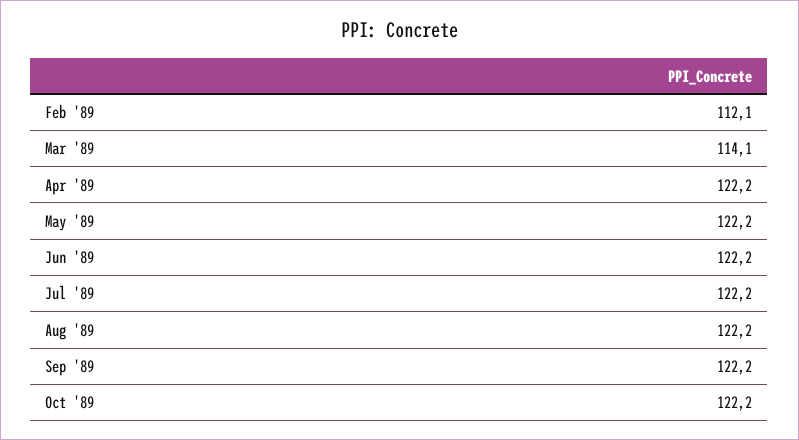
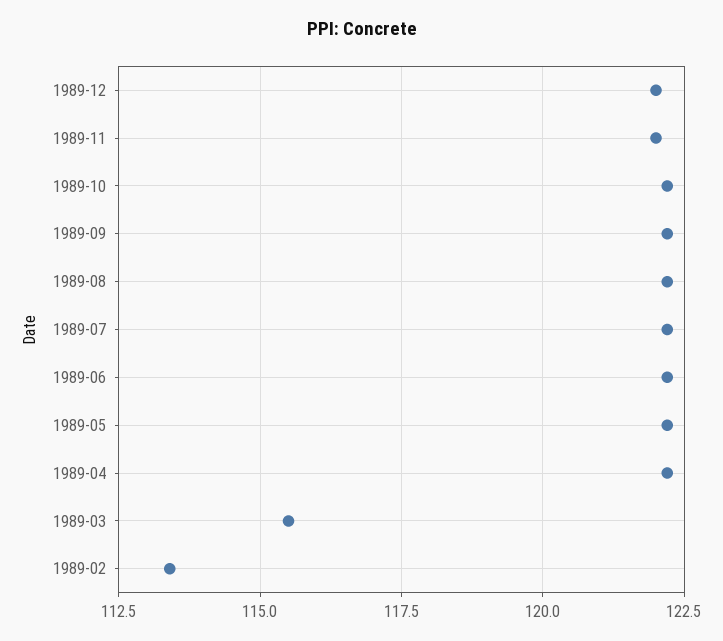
Feb '89: 112.1 -> 113.5
Mar '89: 114.1 -> 115.5
1989-12: none -> 122
1989-11: none -> 122

